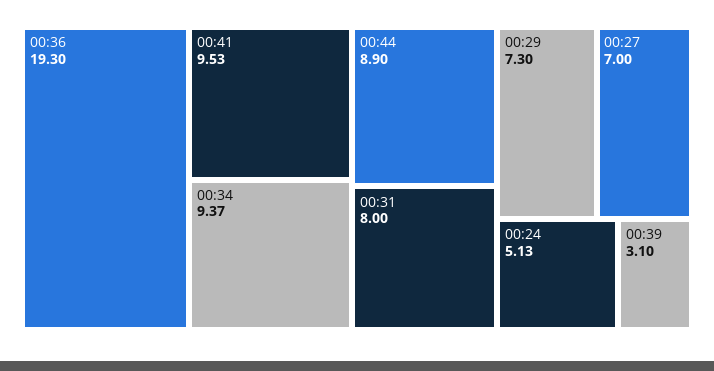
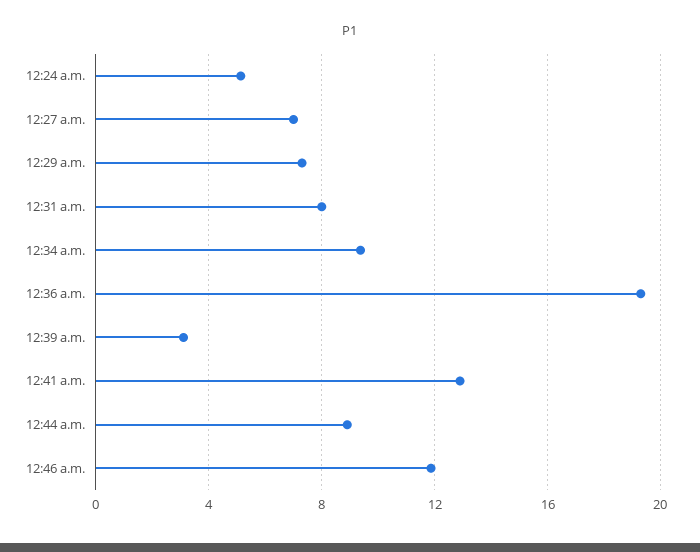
00:41: 9.53 -> 13
12:46 a.m.: none -> 12

